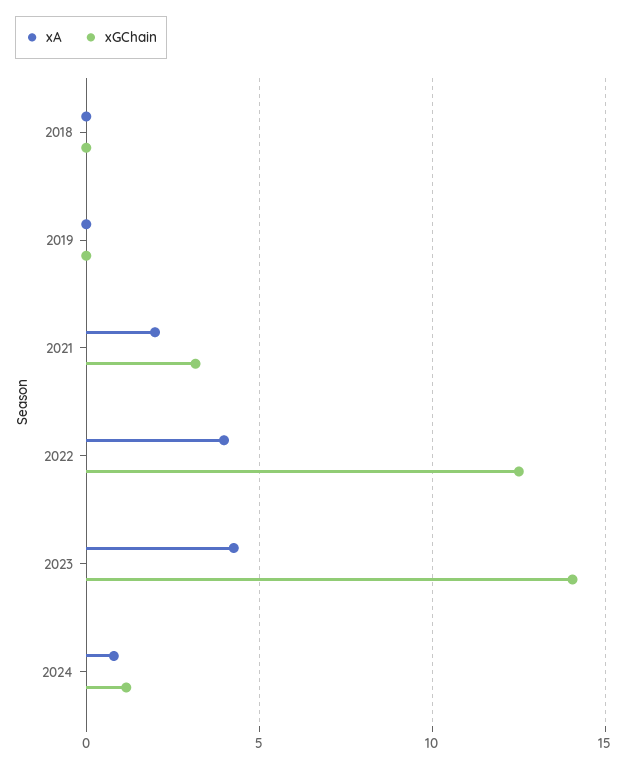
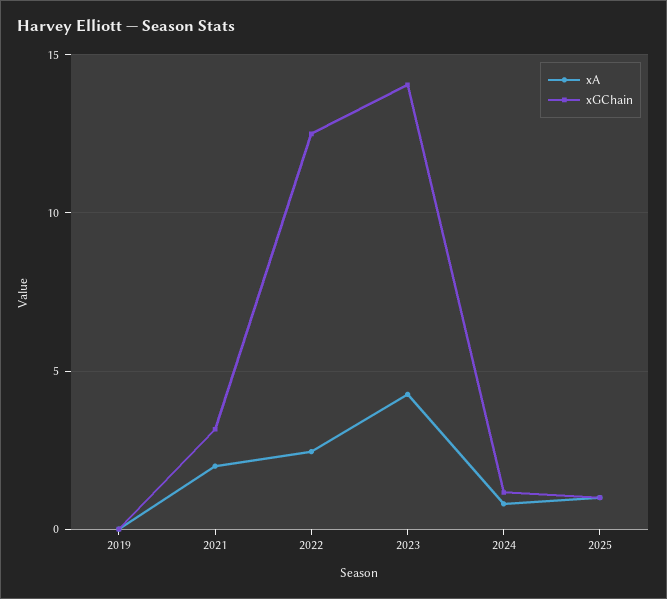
xA, 2018: 0 -> none
xGChain, 2018: 0 -> none
xA, 2022: 4 -> 2.5
xA, 2025: none -> 1
xGChain, 2025: none -> 1

